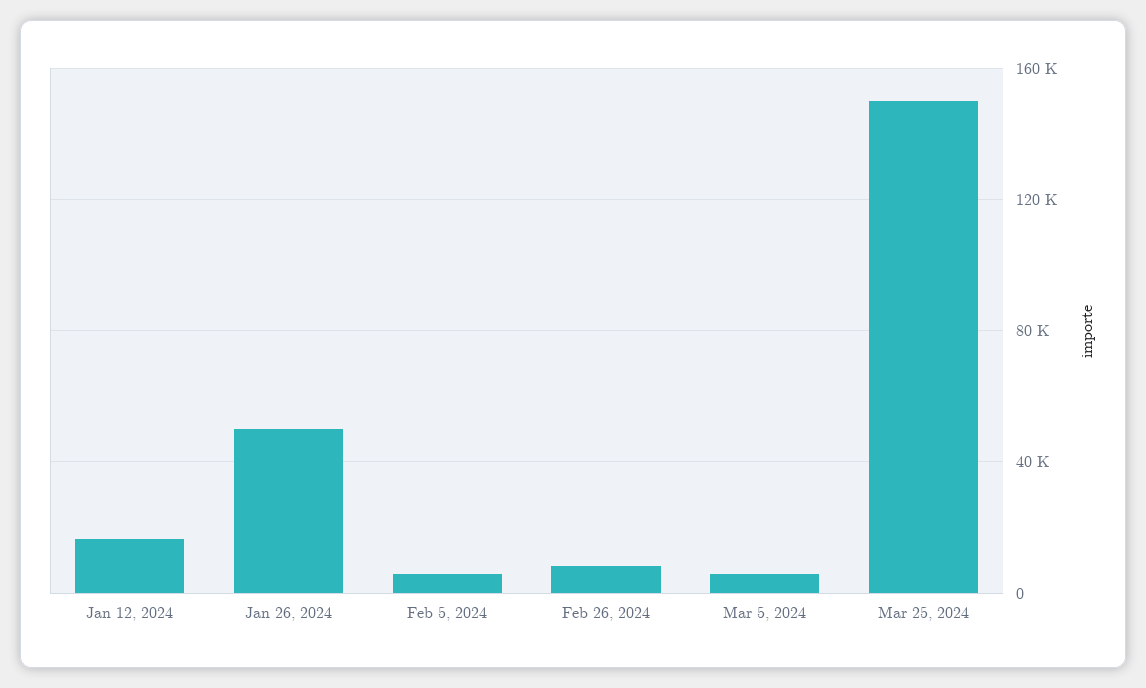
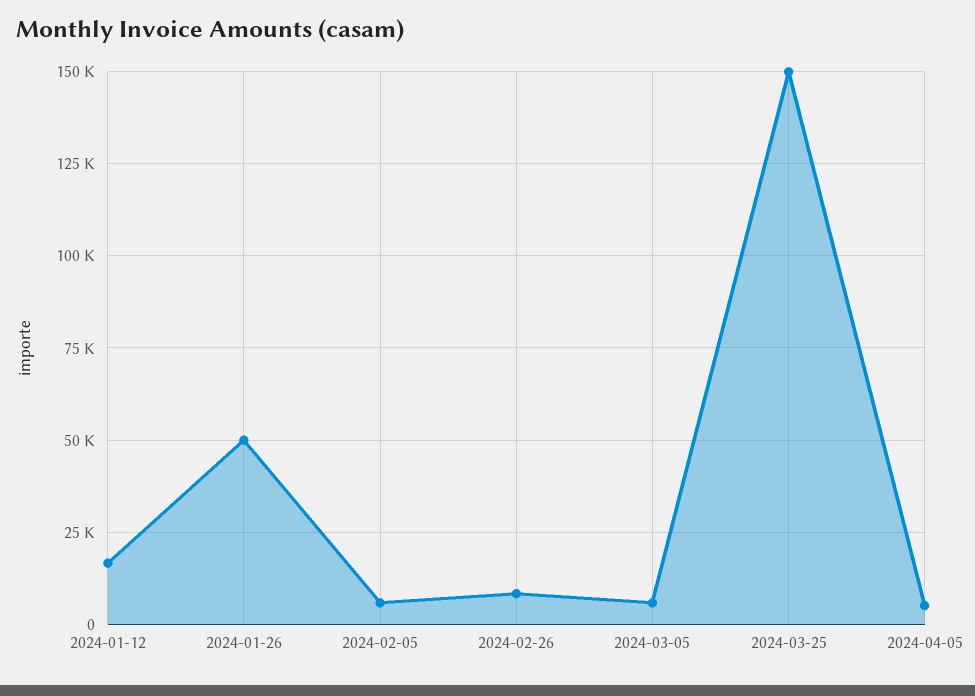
2024-04-05: none -> 5000

